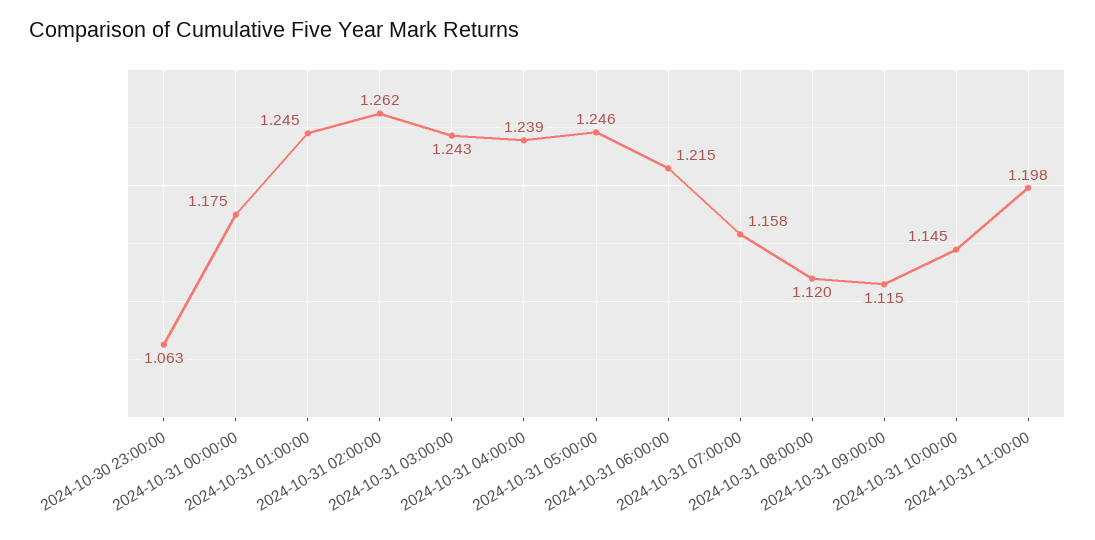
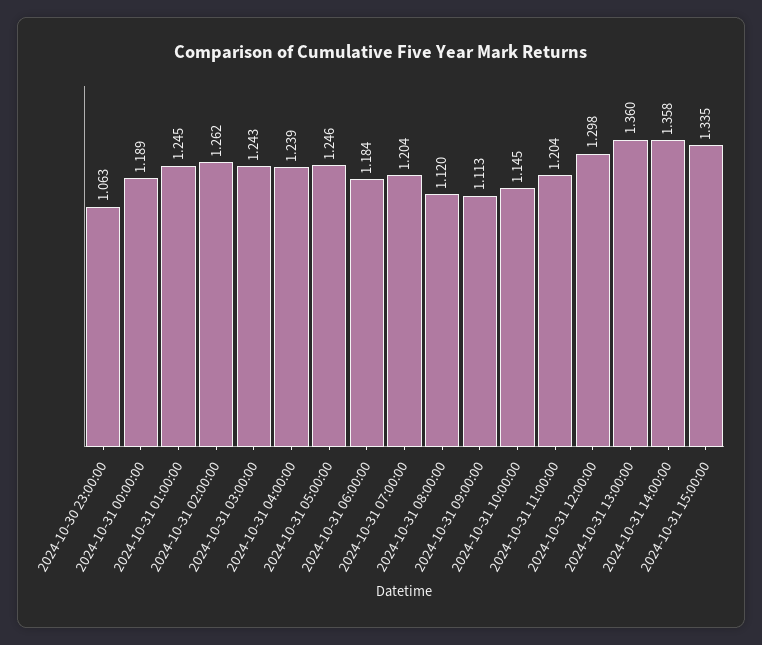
2024-10-31 00:00:00: 1.175 -> 1.189
2024-10-31 06:00:00: 1.215 -> 1.184
2024-10-31 07:00:00: 1.158 -> 1.204
2024-10-31 09:00:00: 1.115 -> 1.113
2024-10-31 11:00:00: 1.198 -> 1.204
2024-10-31 12:00:00: none -> 1.298
2024-10-31 13:00:00: none -> 1.36
2024-10-31 14:00:00: none -> 1.358
2024-10-31 15:00:00: none -> 1.335

